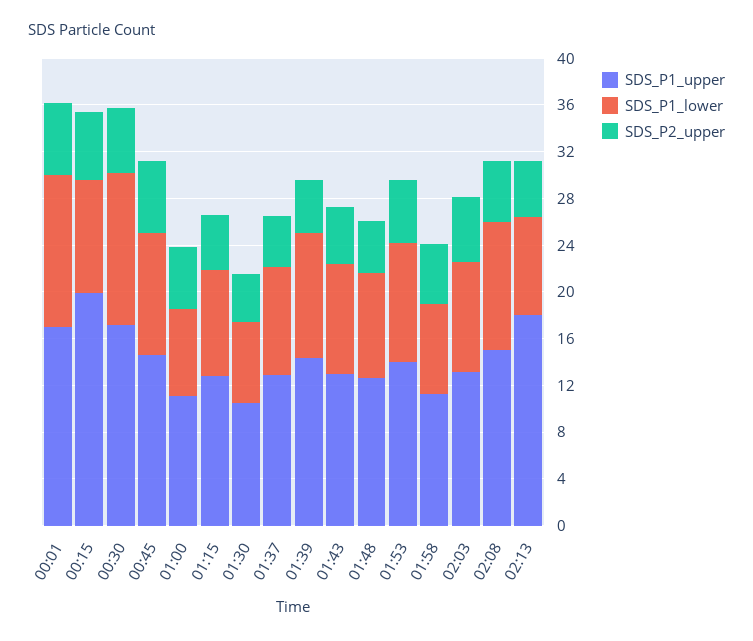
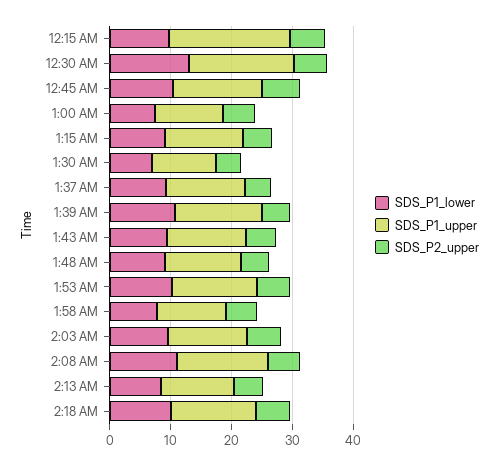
SDS_P1_upper, 00:01: 17 -> none
SDS_P1_lower, 00:01: 13 -> none
SDS_P2_upper, 00:01: 6 -> none
SDS_P1_upper, 02:13: 18 -> 12
SDS_P1_lower, 2:18 AM: none -> 10
SDS_P1_upper, 2:18 AM: none -> 14
SDS_P2_upper, 2:18 AM: none -> 6

